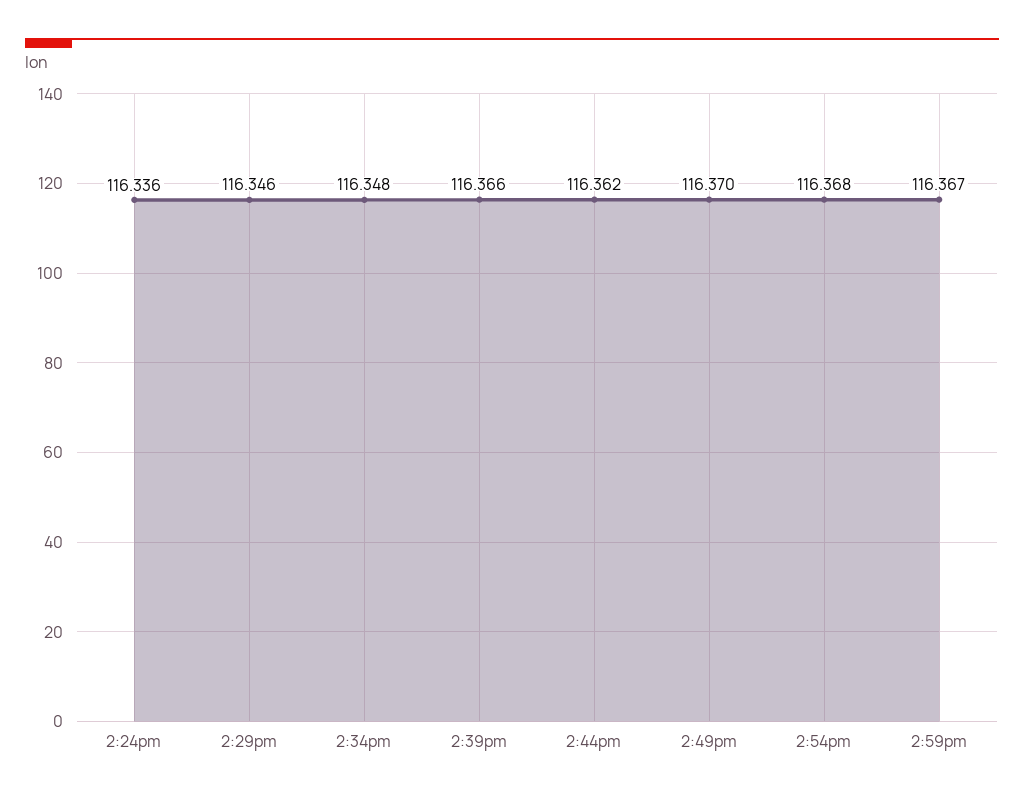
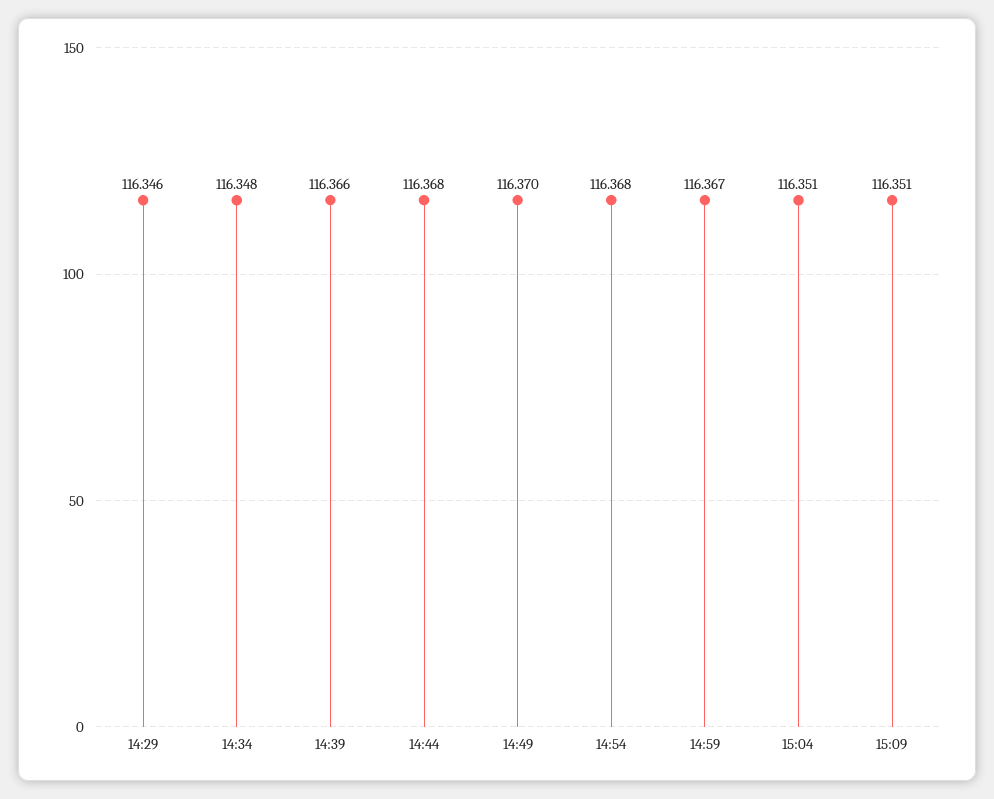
2:24pm: 116.336 -> none
2:44pm: 116.362 -> 116.368
15:04: none -> 116.351
15:09: none -> 116.351

